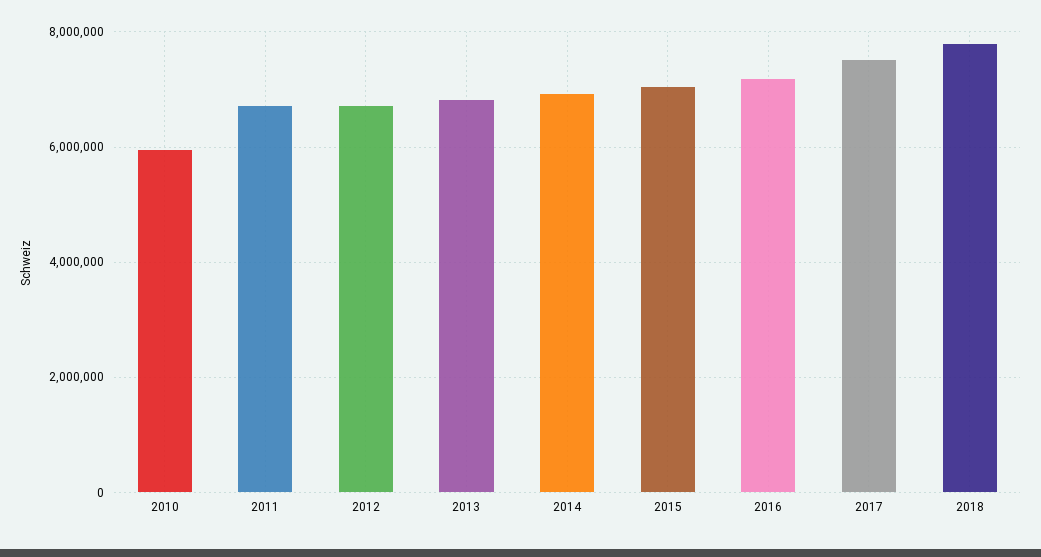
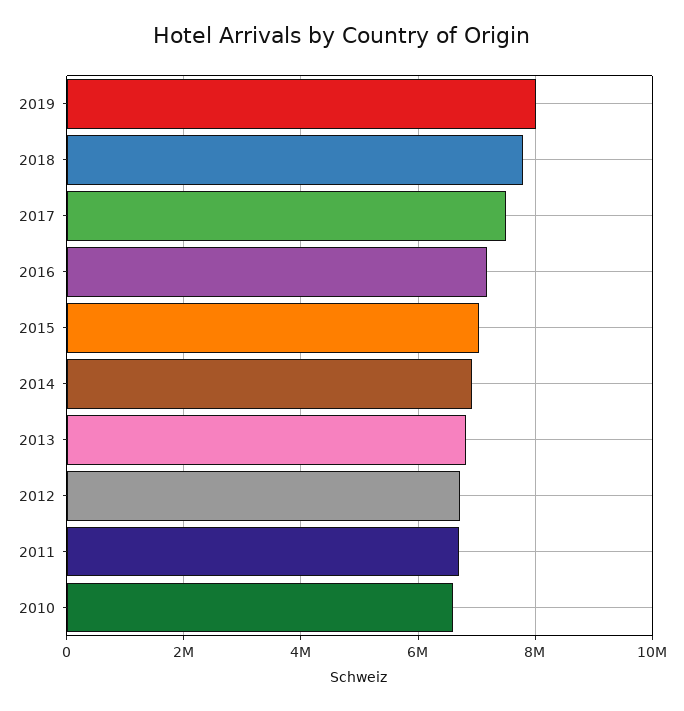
2010: 6000000 -> 6600000
2019: none -> 8000000

